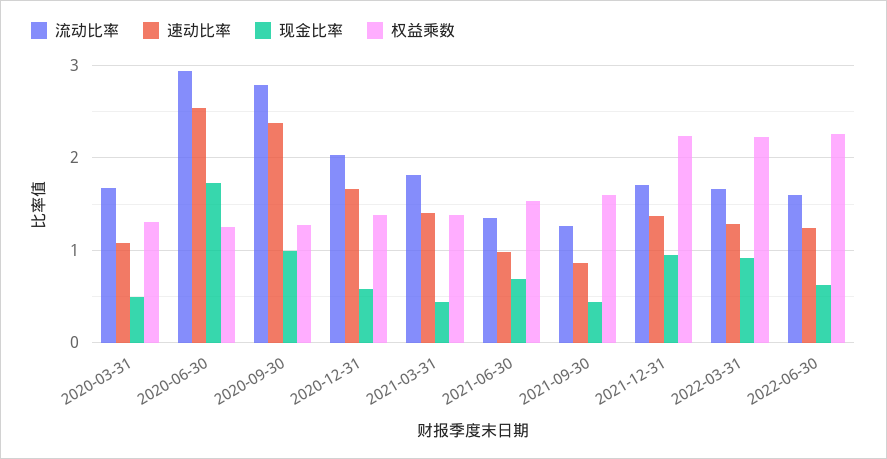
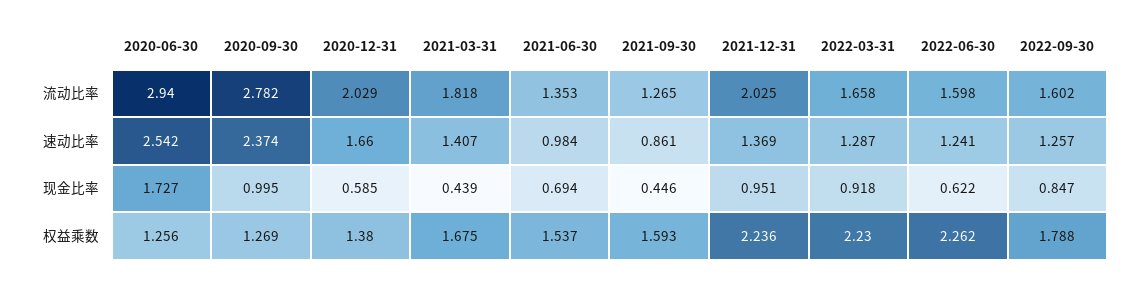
流动比率, 2020-03-31: 1.7 -> none
速动比率, 2020-03-31: 1.1 -> none
现金比率, 2020-03-31: 0.5 -> none
权益乘数, 2020-03-31: 1.3 -> none
权益乘数, 2021-03-31: 1.4 -> 1.675
流动比率, 2021-12-31: 1.7 -> 2.025
流动比率, 2022-09-30: none -> 1.602
速动比率, 2022-09-30: none -> 1.257
现金比率, 2022-09-30: none -> 0.847
权益乘数, 2022-09-30: none -> 1.788

